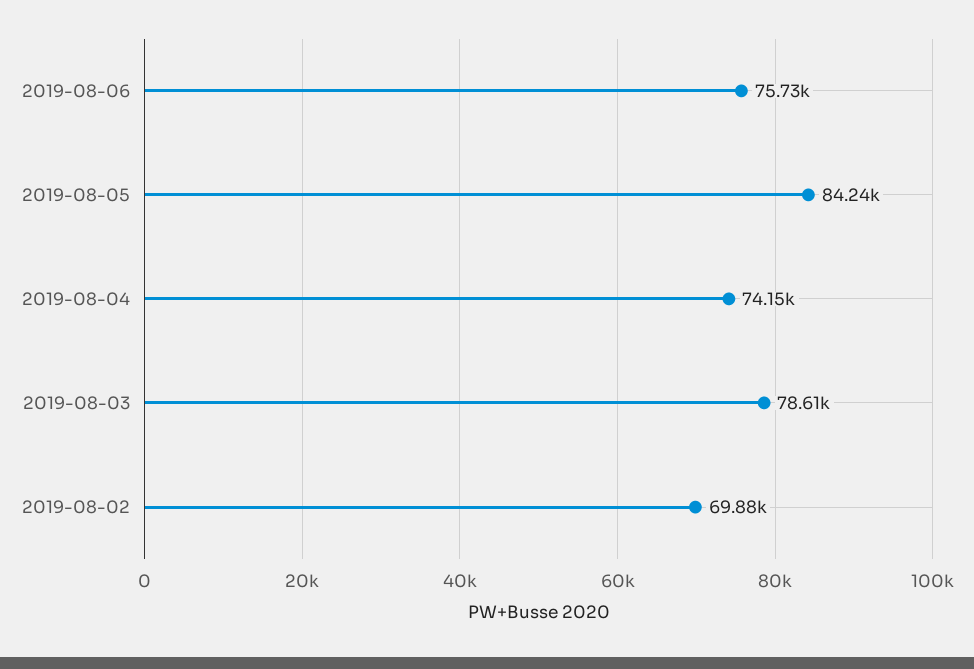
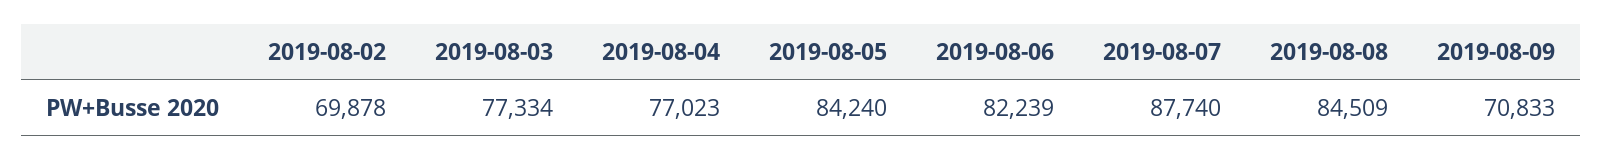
2019-08-06: 75730 -> 82239
2019-08-04: 74150 -> 77023
2019-08-03: 78610 -> 77334
2019-08-07: none -> 87740
2019-08-08: none -> 84509
2019-08-09: none -> 70833

